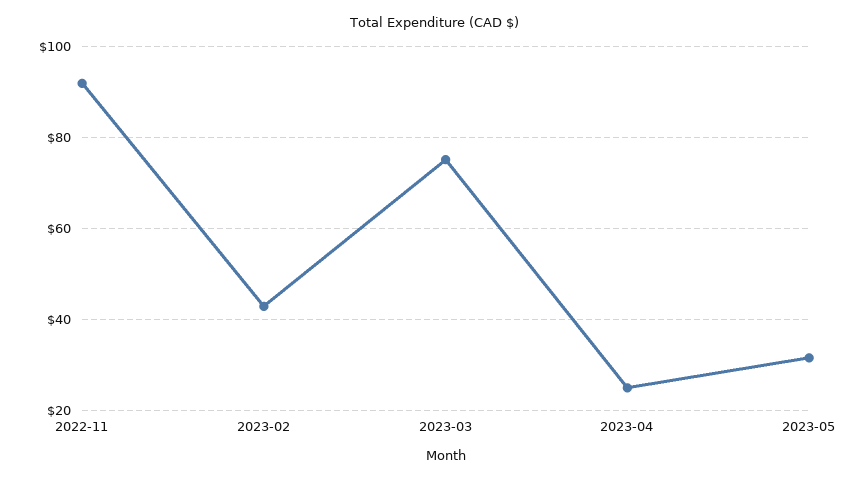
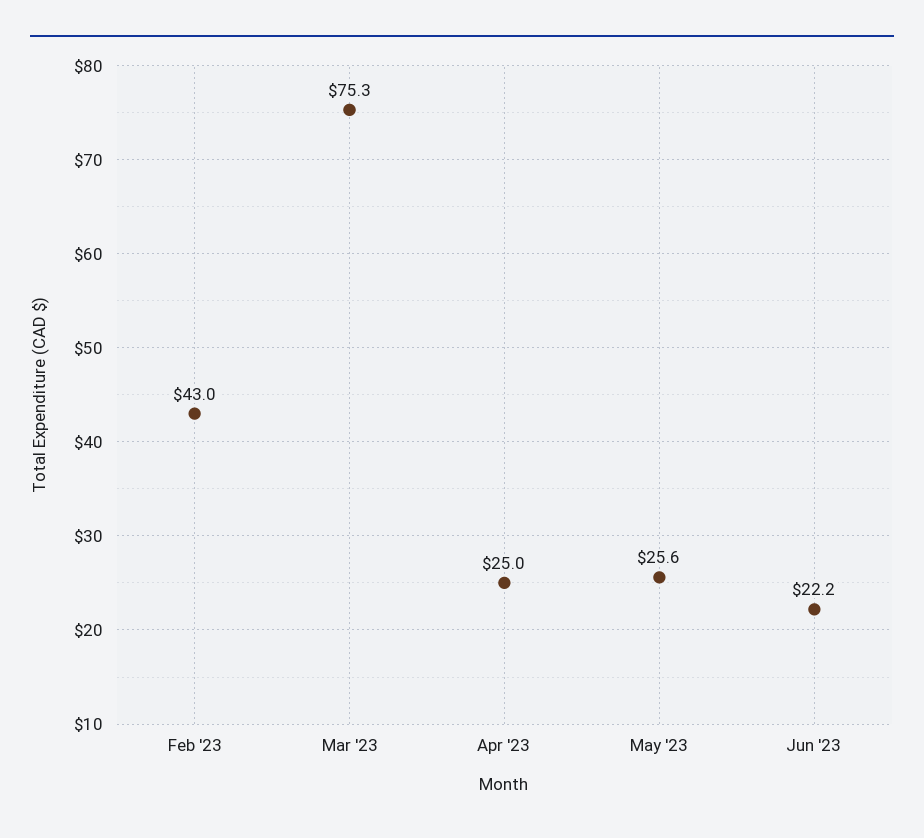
2022-11: 92 -> none
2023-05: 32 -> 25.6
Jun '23: none -> 22.2

